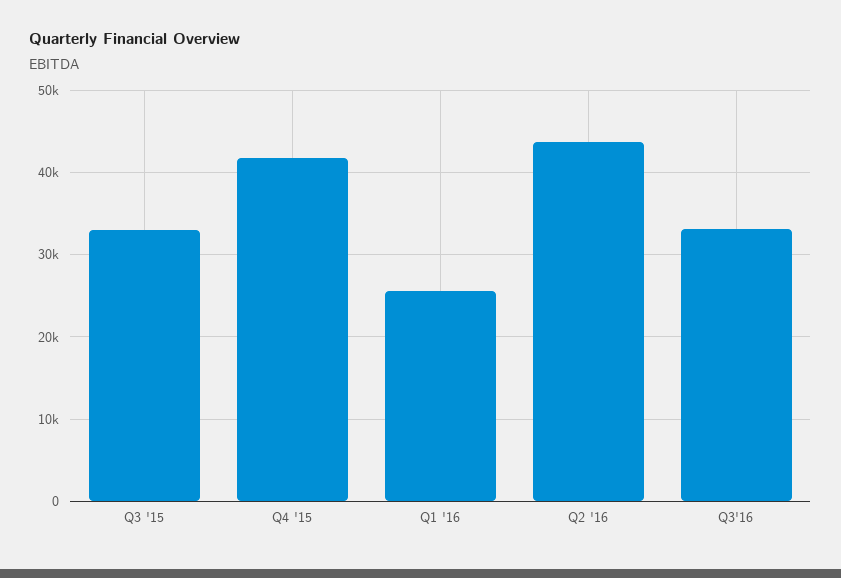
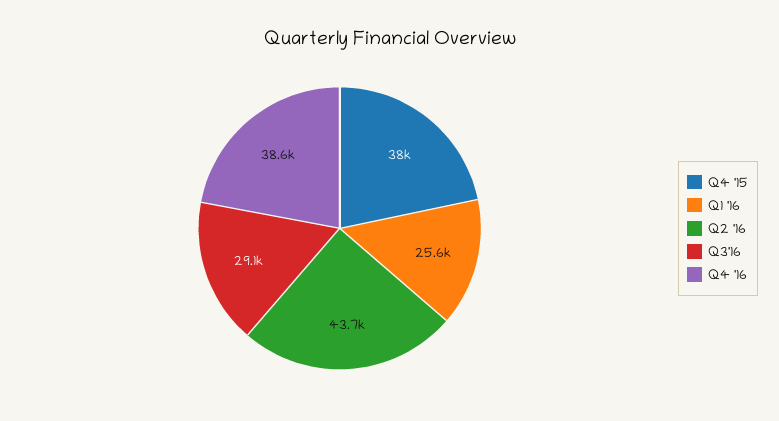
Q3 '15: 33000 -> none
Q4 '15: 42000 -> 38000
Q3'16: 33000 -> 29100
Q4 '16: none -> 38600

